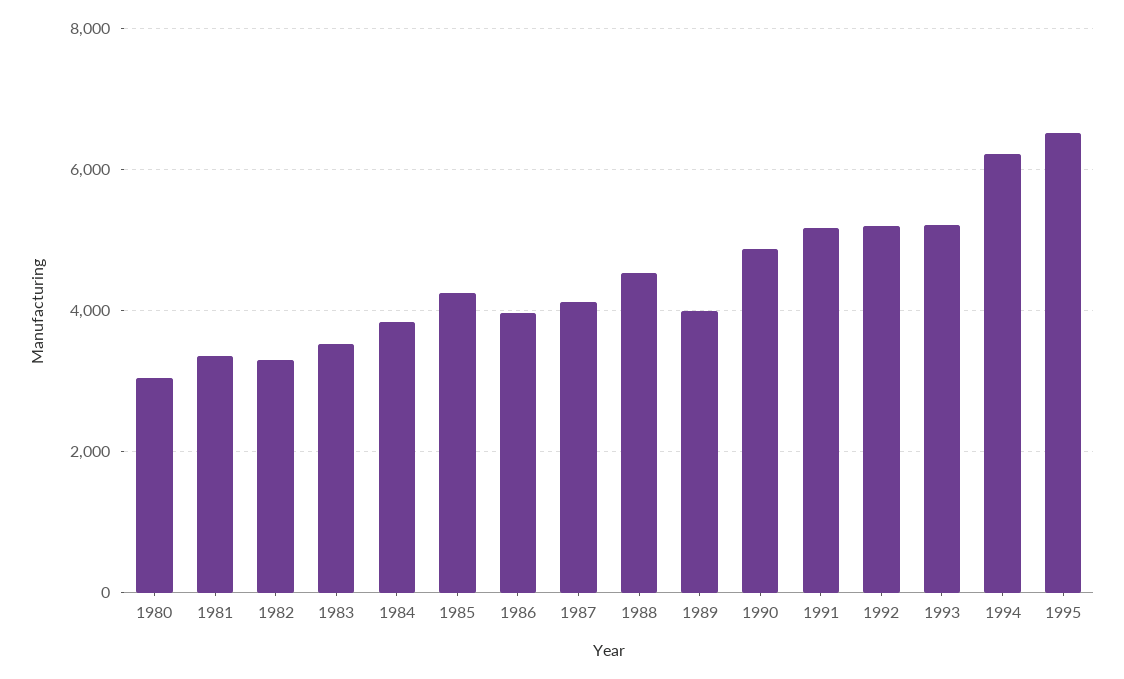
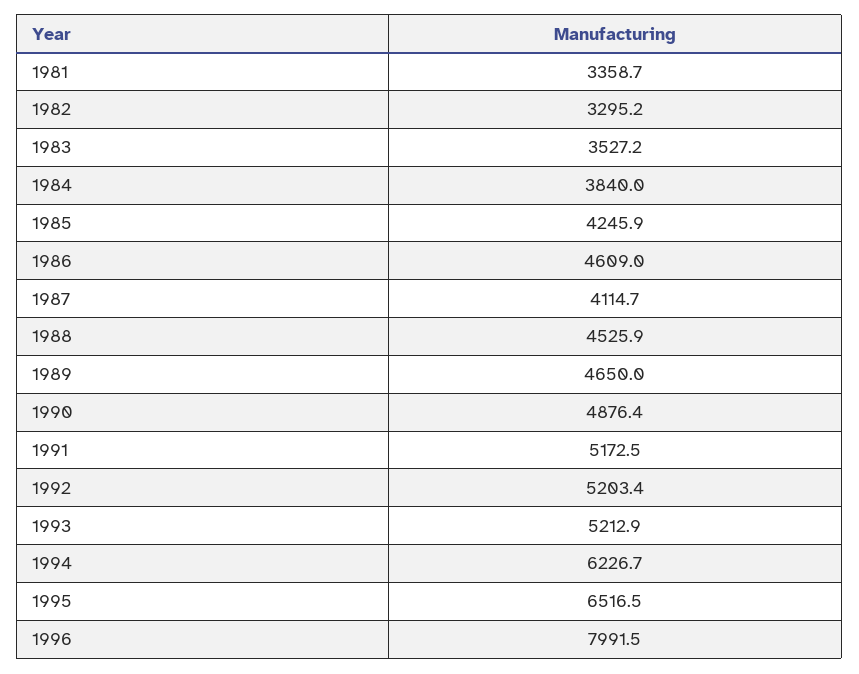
1980: 3000 -> none
1986: 4000 -> 4609
1989: 4000 -> 4650
1996: none -> 7991.5

